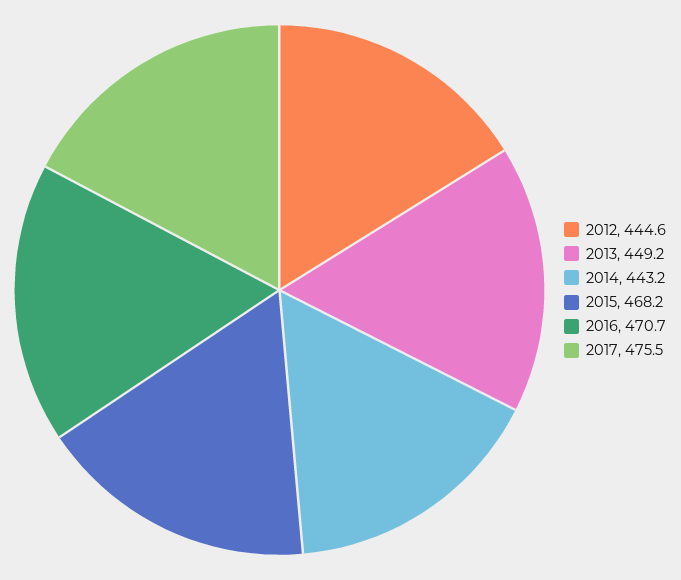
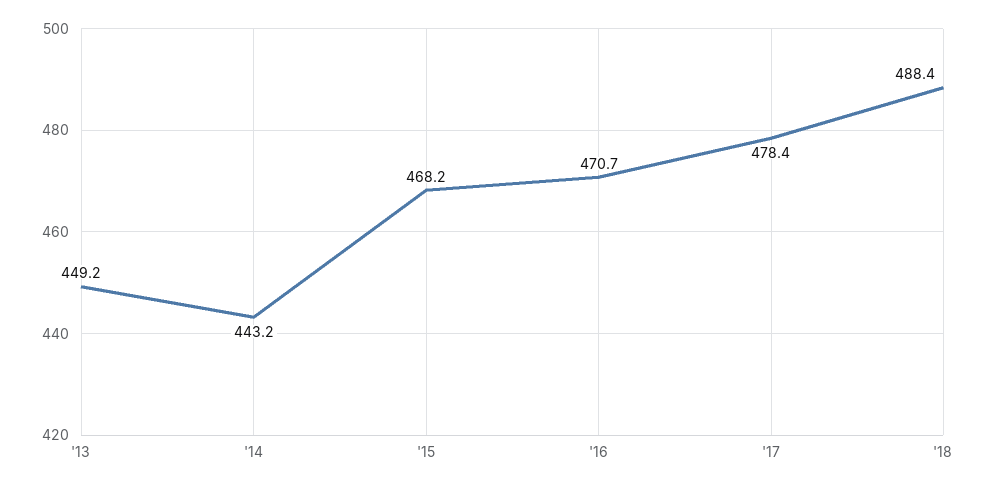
2012: 444.6 -> none
2017: 475.5 -> 478.4
'18: none -> 488.4

